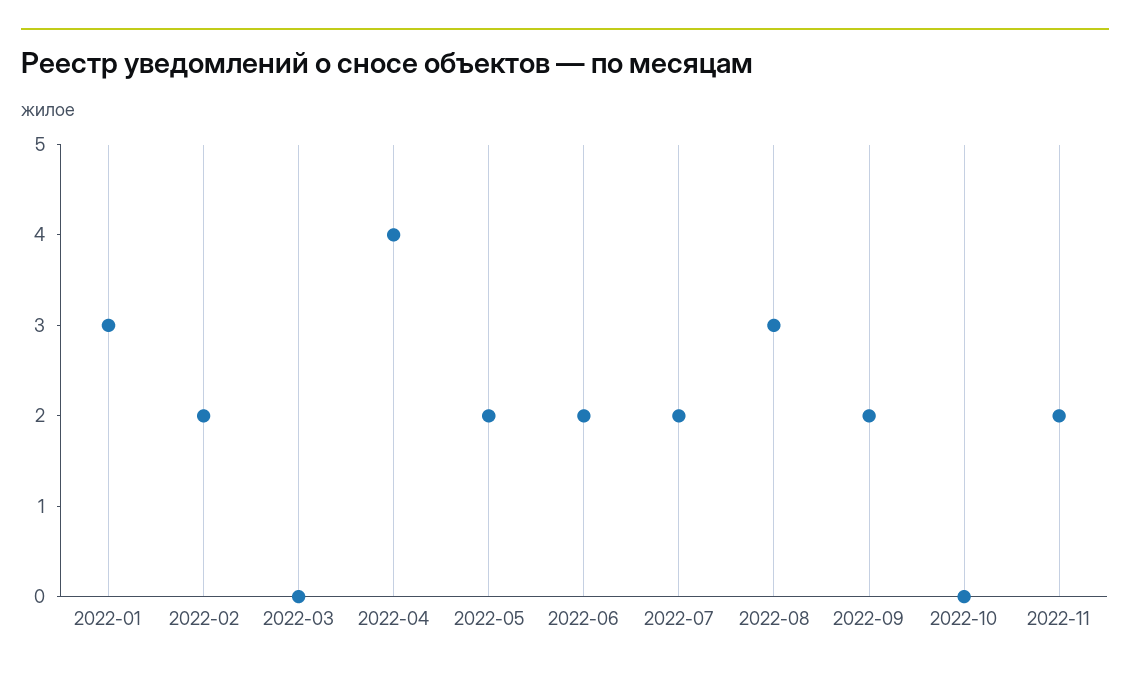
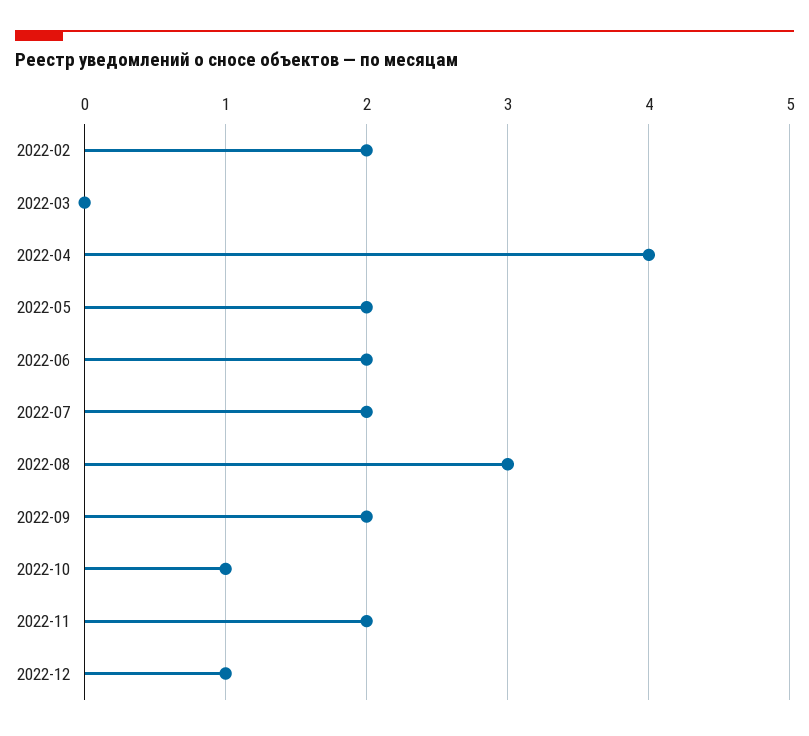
2022-01: 3 -> none
2022-10: 0 -> 1
2022-12: none -> 1

